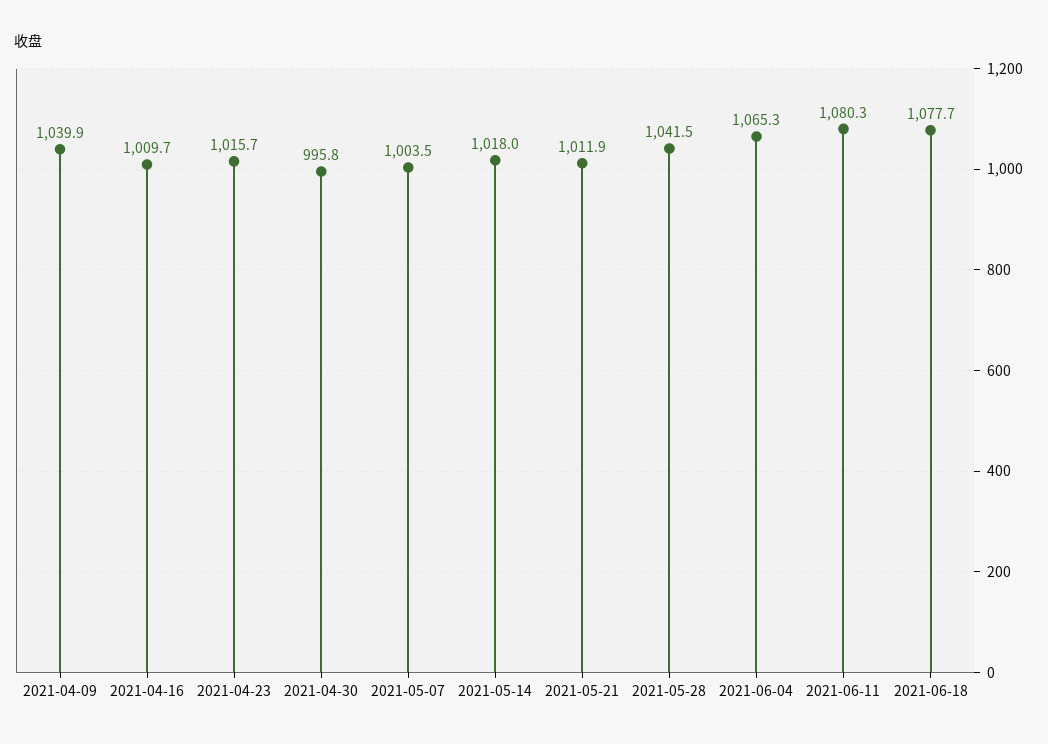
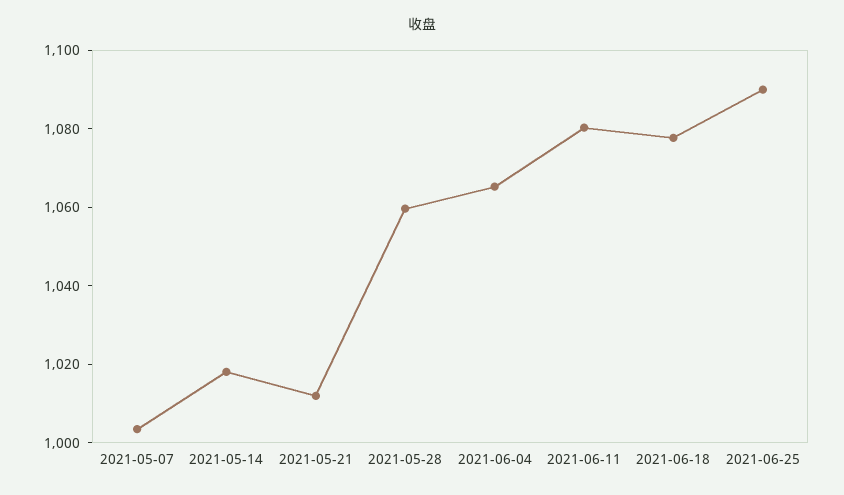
2021-04-09: 1039.9 -> none
2021-04-16: 1009.7 -> none
2021-04-23: 1015.7 -> none
2021-04-30: 995.8 -> none
2021-05-28: 1041.5 -> 1060
2021-06-25: none -> 1090

